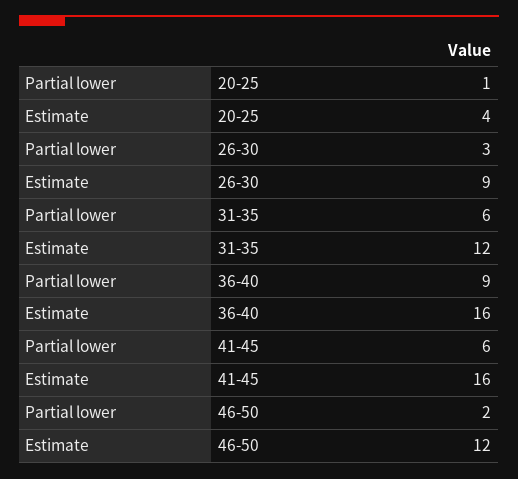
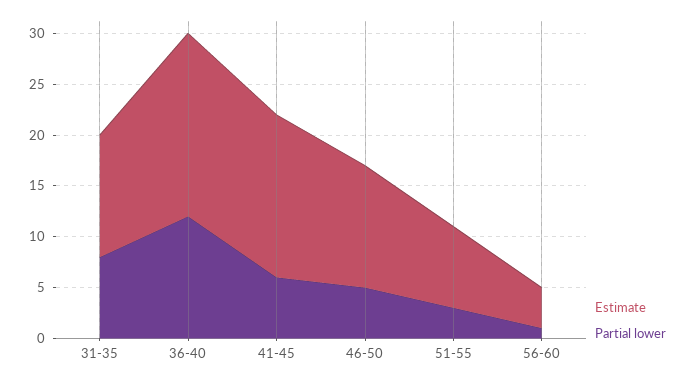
Partial lower, 20-25: 1 -> none
Estimate, 20-25: 4 -> none
Partial lower, 26-30: 3 -> none
Estimate, 26-30: 9 -> none
Partial lower, 31-35: 6 -> 8
Partial lower, 36-40: 9 -> 12
Estimate, 36-40: 16 -> 18
Partial lower, 46-50: 2 -> 5
Estimate, 51-55: none -> 8
Partial lower, 51-55: none -> 3
Estimate, 56-60: none -> 4
Partial lower, 56-60: none -> 1

